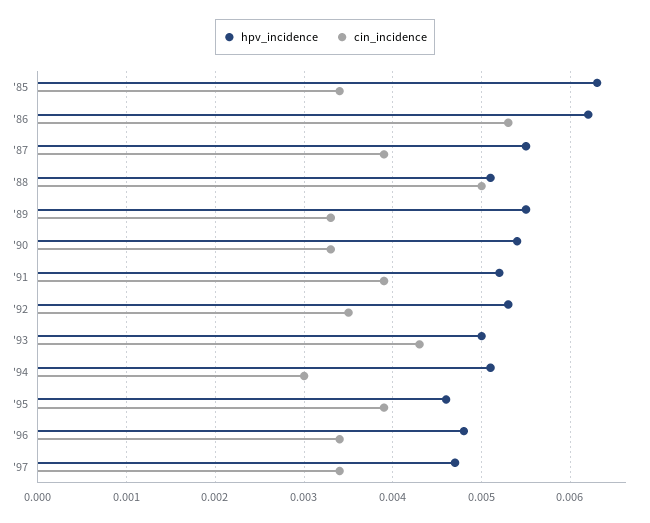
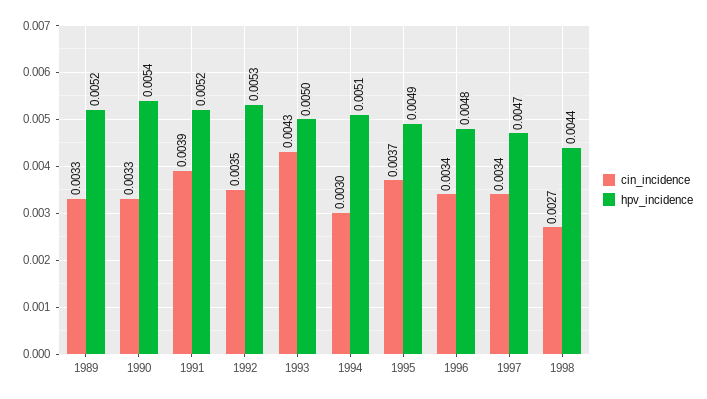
hpv_incidence, '85: 0.0063 -> none
cin_incidence, '85: 0.0034 -> none
hpv_incidence, '86: 0.0062 -> none
cin_incidence, '86: 0.0053 -> none
hpv_incidence, '87: 0.0055 -> none
cin_incidence, '87: 0.0039 -> none
hpv_incidence, '88: 0.0051 -> none
cin_incidence, '88: 0.005 -> none
hpv_incidence, '89: 0.0055 -> 0.0052
hpv_incidence, '95: 0.0046 -> 0.0049
cin_incidence, '95: 0.0039 -> 0.0037
cin_incidence, 1998: none -> 0.0027
hpv_incidence, 1998: none -> 0.0044

